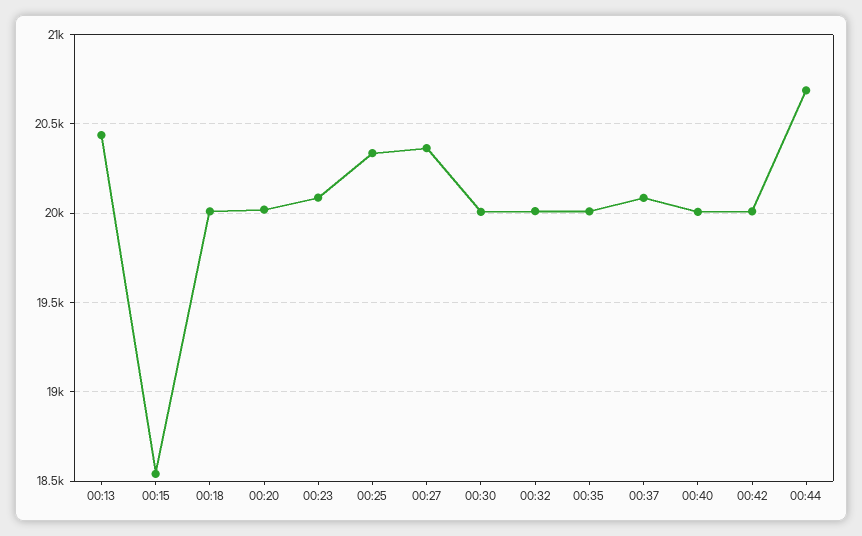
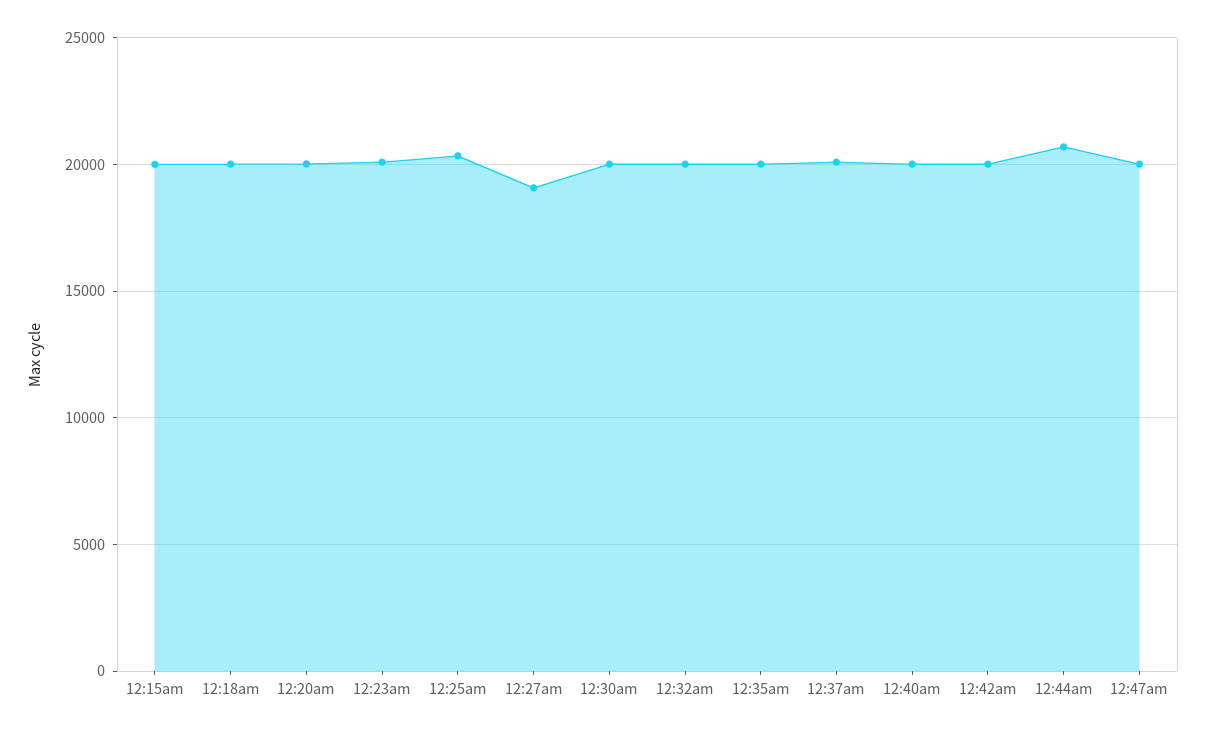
00:13: 20450 -> none
00:15: 18550 -> 20000
00:27: 20350 -> 19000
12:47am: none -> 20000

